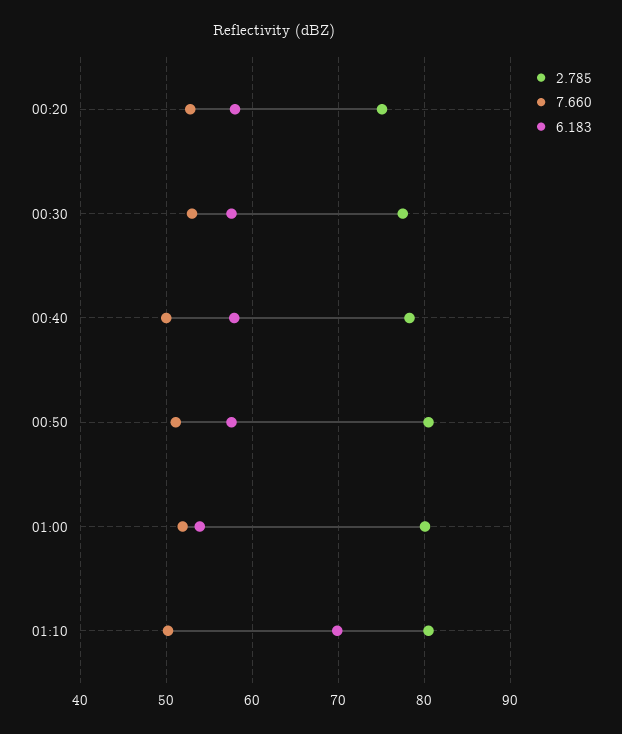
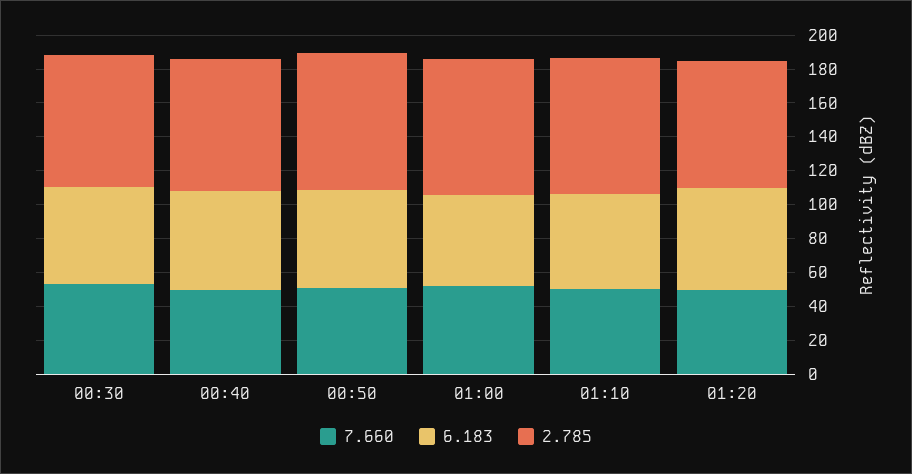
2.785, 00:20: 75 -> none
7.660, 00:20: 53 -> none
6.183, 00:20: 58 -> none
6.183, 01:10: 70 -> 55
7.660, 01:20: none -> 50
6.183, 01:20: none -> 60
2.785, 01:20: none -> 75

